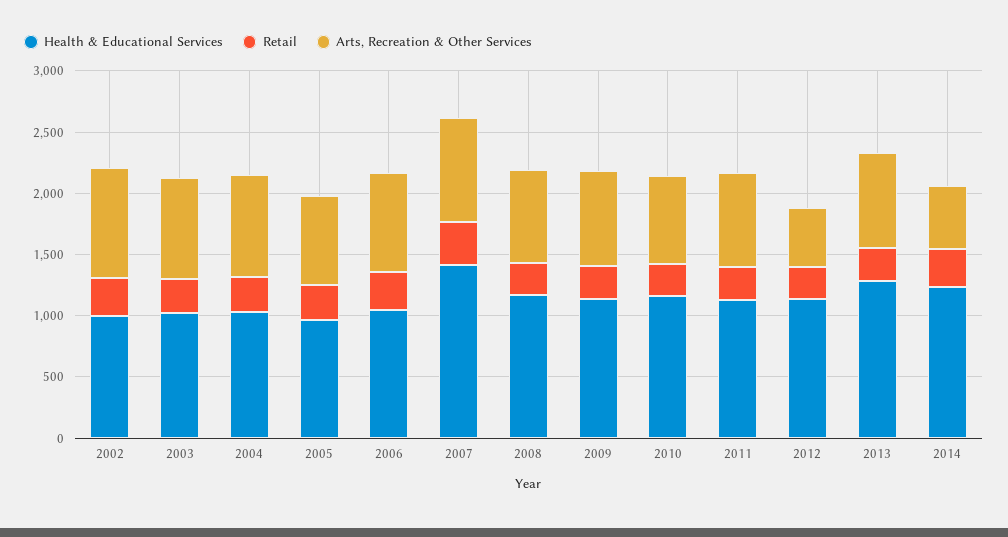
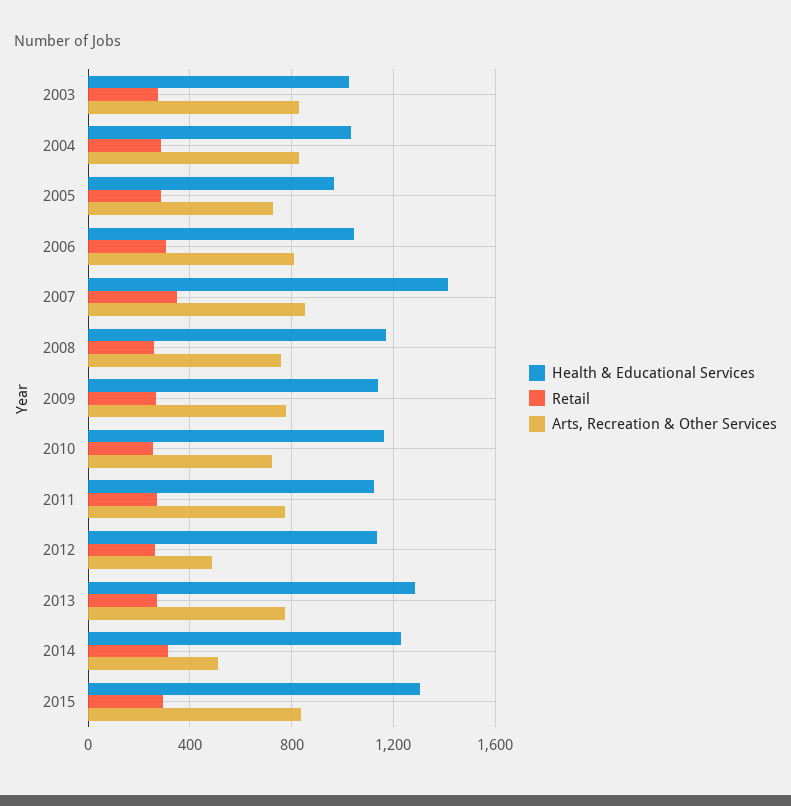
Health & Educational Services, 2002: 1000 -> none
Retail, 2002: 300 -> none
Arts, Recreation & Other Services, 2002: 900 -> none
Health & Educational Services, 2015: none -> 1300
Retail, 2015: none -> 300
Arts, Recreation & Other Services, 2015: none -> 850

